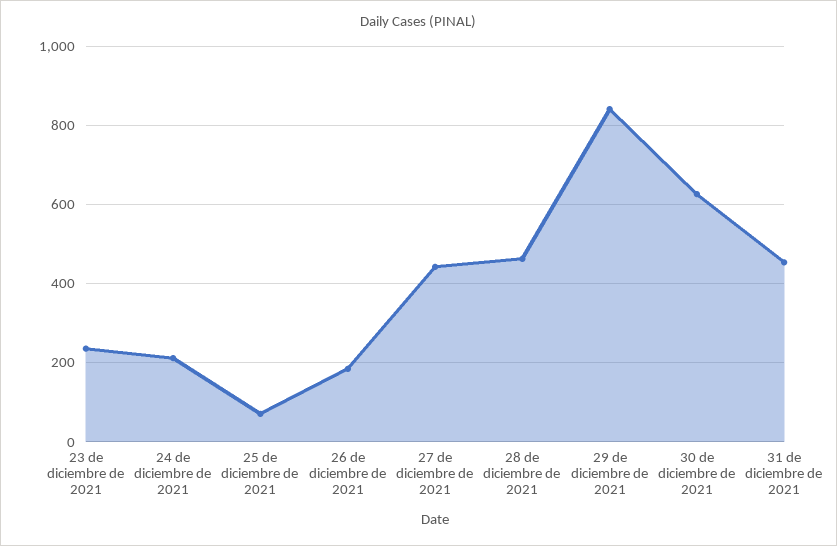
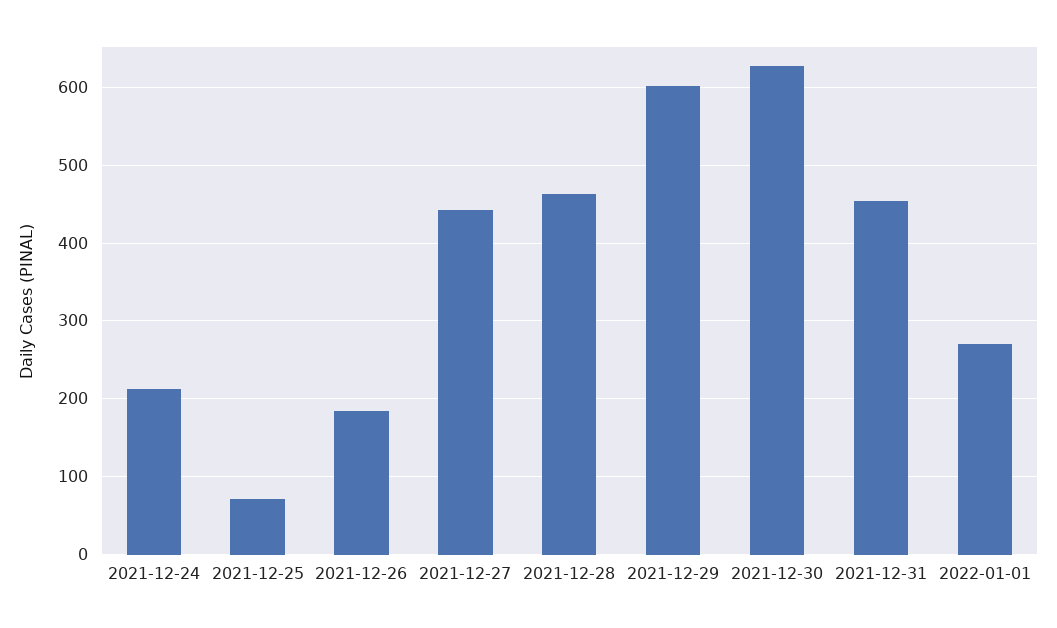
23 de diciembre de 2021: 240 -> none
29 de diciembre de 2021: 840 -> 600
2022-01-01: none -> 270

